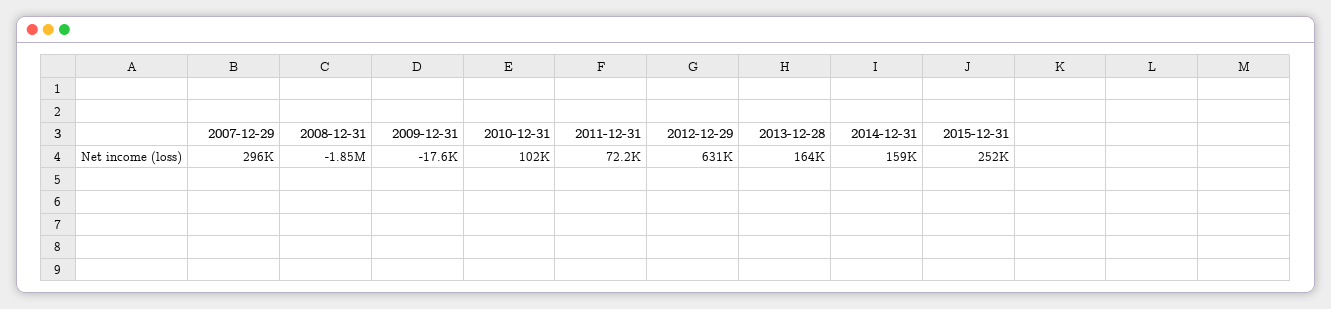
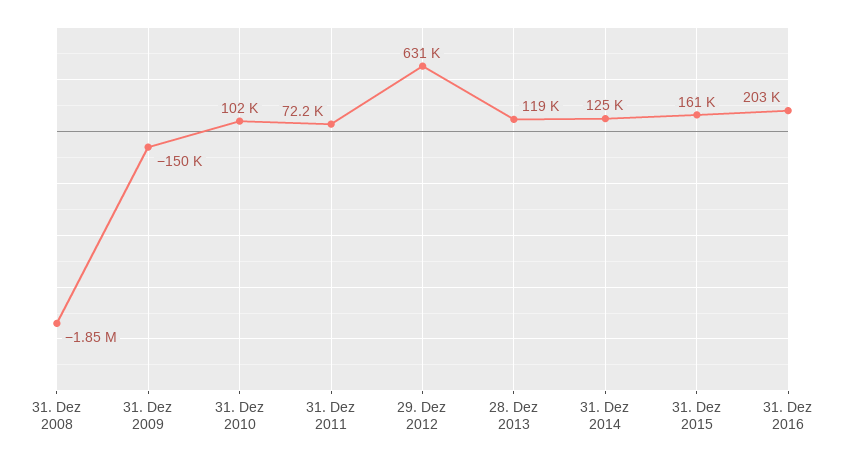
2007-12-29: 296000 -> none
2009-12-31: -17600 -> -150000
2013-12-28: 164000 -> 119000
2014-12-31: 159000 -> 125000
2015-12-31: 252000 -> 161000
31. Dez 2016: none -> 203000

